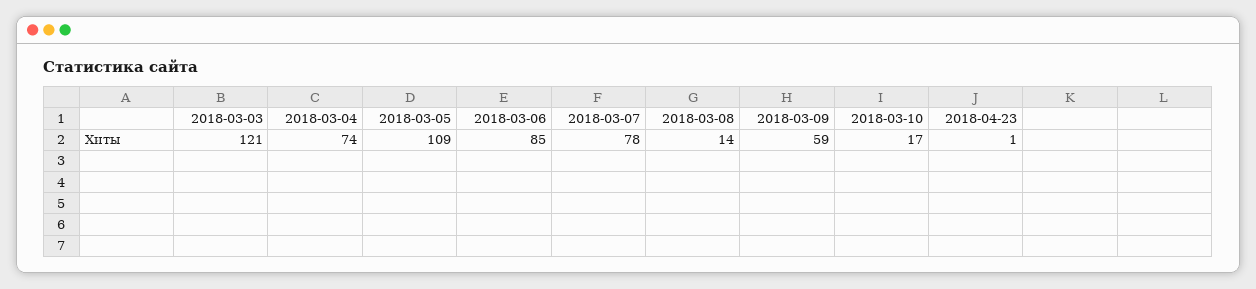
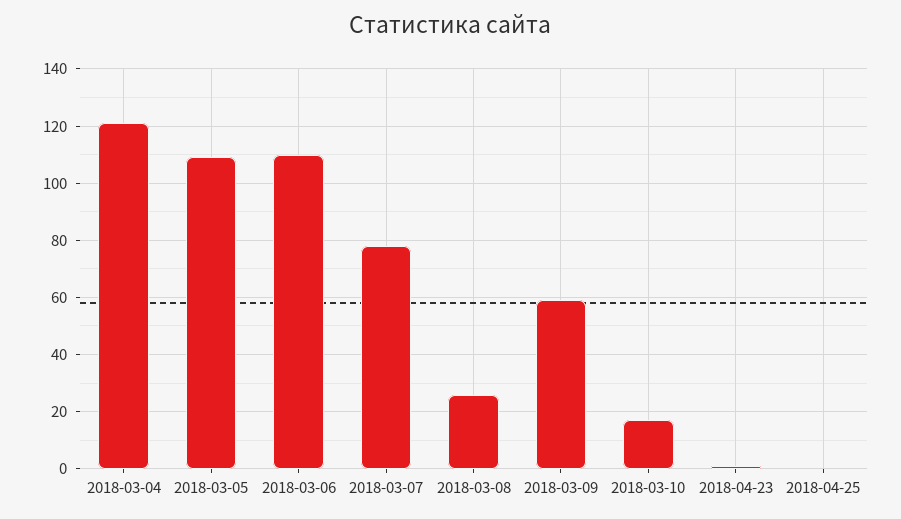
2018-03-03: 121 -> none
2018-03-04: 74 -> 120
2018-03-06: 85 -> 110
2018-03-08: 14 -> 25
2018-04-25: none -> 0

